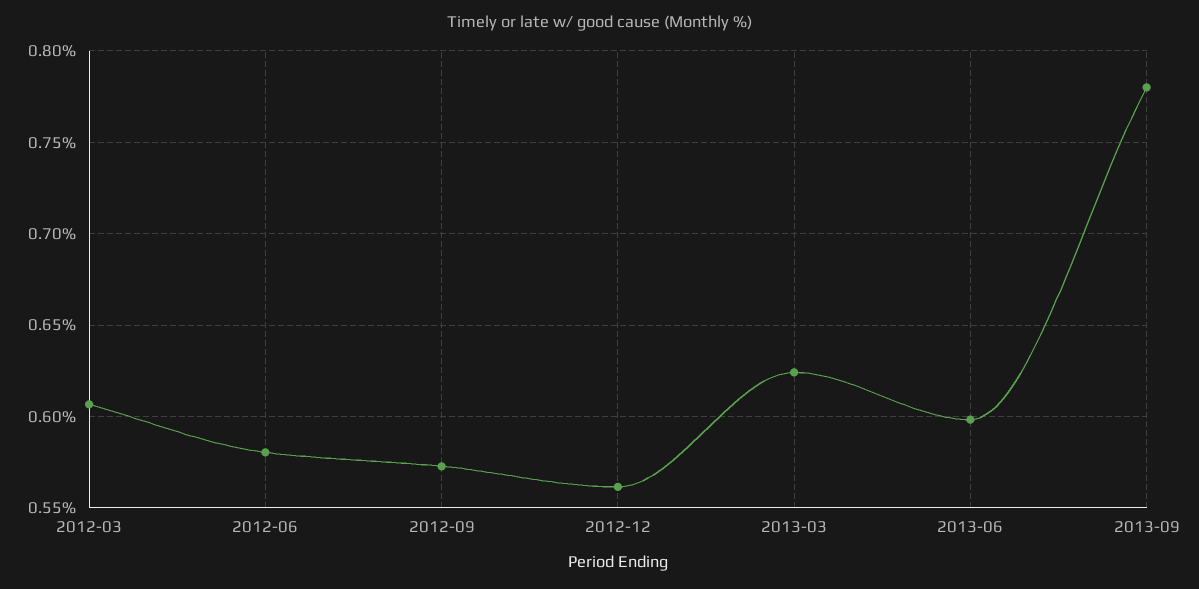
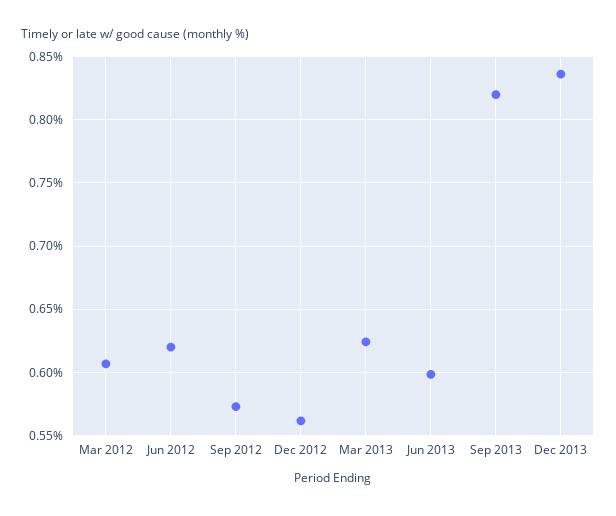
2012-06: 0.58 -> 0.62
2013-09: 0.78 -> 0.82
Dec 2013: none -> 0.835

